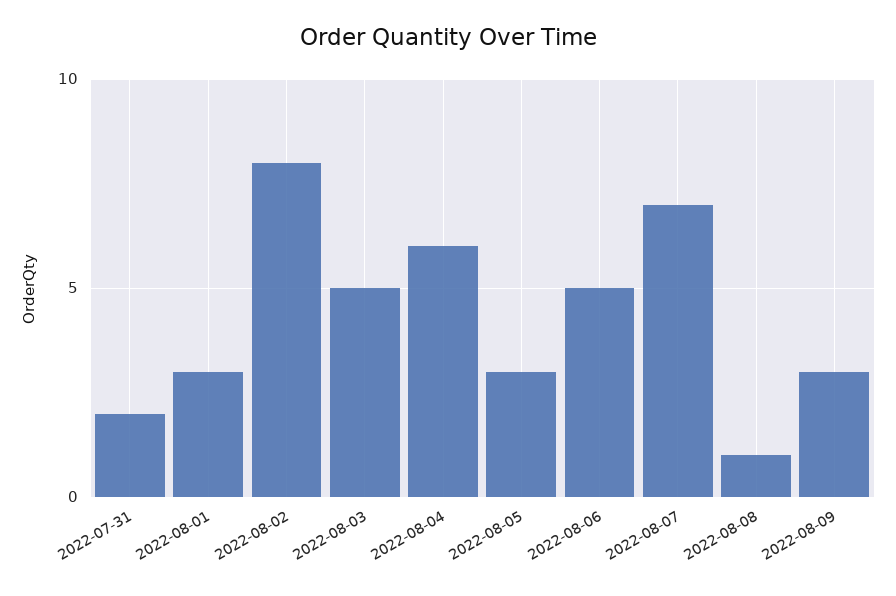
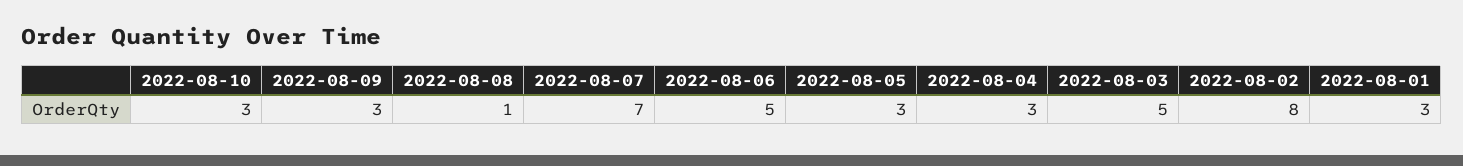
2022-07-31: 2 -> none
2022-08-04: 6 -> 3
2022-08-10: none -> 3

